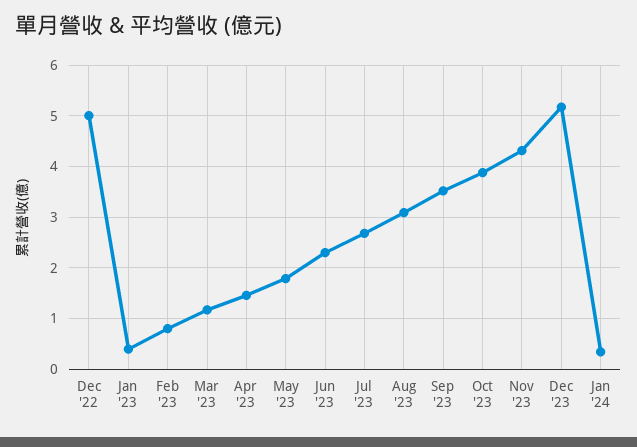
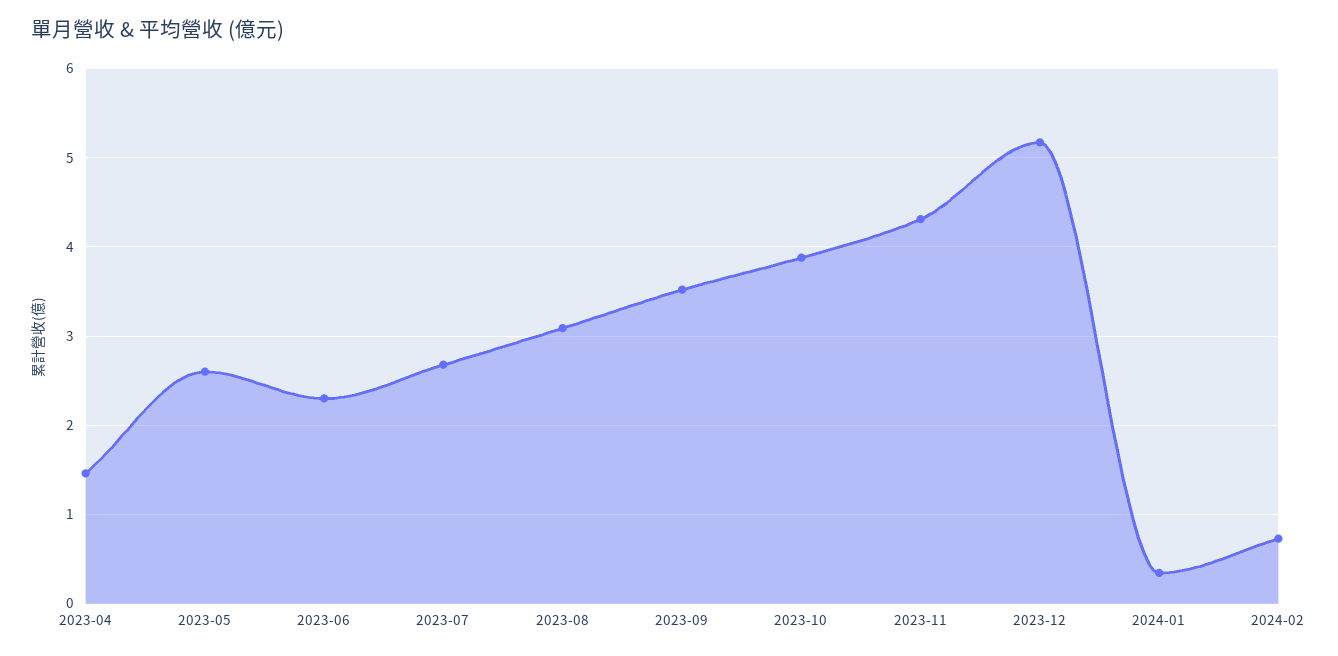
Dec '22: 5 -> none
Jan '23: 0.4 -> none
Feb '23: 0.8 -> none
Mar '23: 1.2 -> none
May '23: 1.8 -> 2.6
2024-02: none -> 0.7

